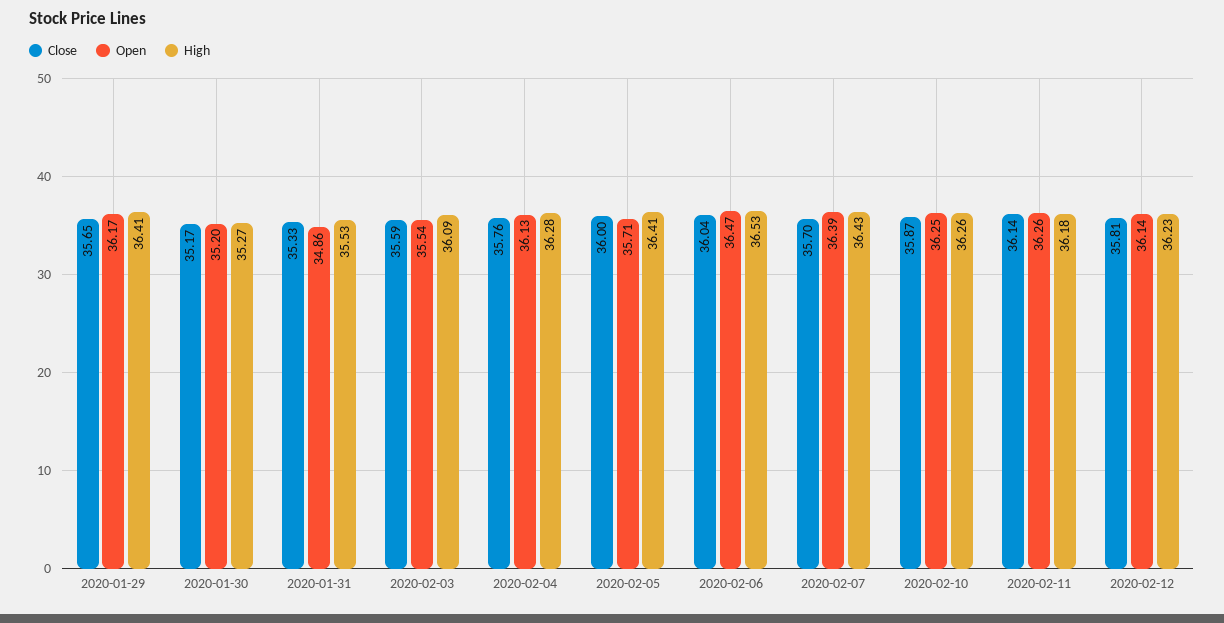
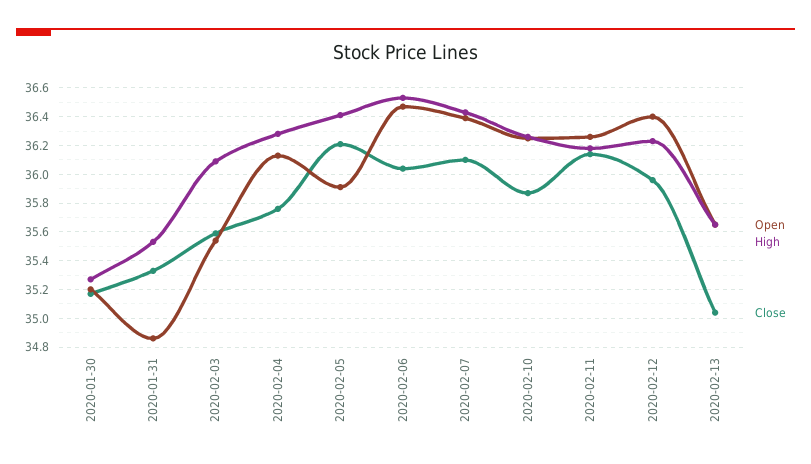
Close, 2020-01-29: 35.65 -> none
Open, 2020-01-29: 36.17 -> none
High, 2020-01-29: 36.41 -> none
Close, 2020-02-05: 36 -> 36.2
Open, 2020-02-05: 35.71 -> 35.9
Close, 2020-02-07: 35.7 -> 36.1
Close, 2020-02-12: 35.81 -> 35.95
Open, 2020-02-12: 36.14 -> 36.4
Open, 2020-02-13: none -> 35.65
High, 2020-02-13: none -> 35.65
Close, 2020-02-13: none -> 35.05

